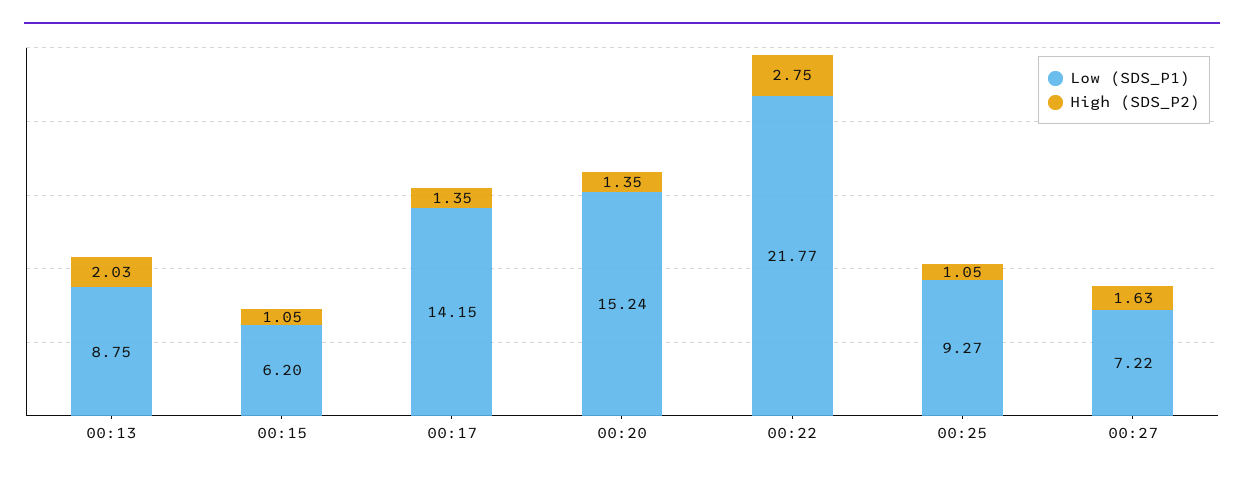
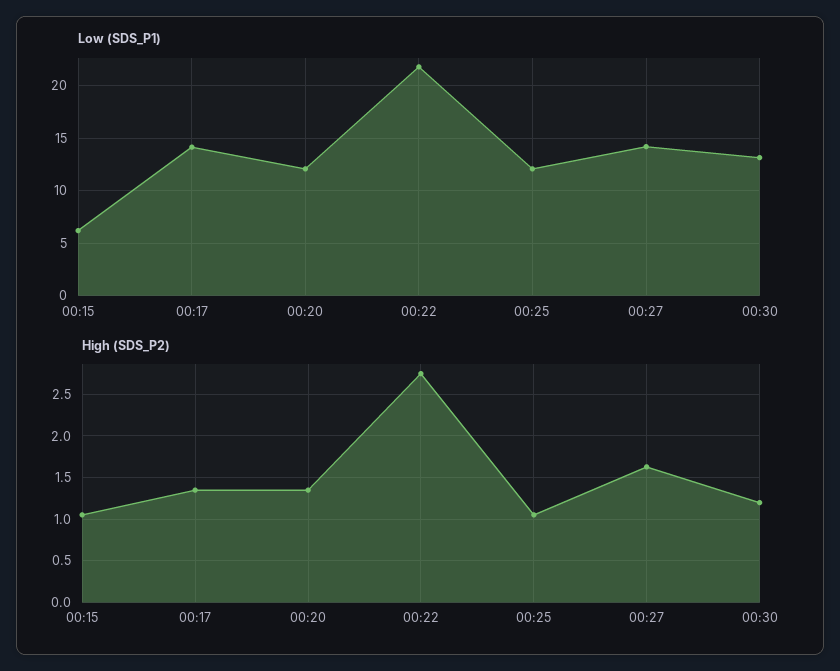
Low (SDS_P1), 00:13: 8.75 -> none
High (SDS_P2), 00:13: 2.03 -> none
Low (SDS_P1), 00:20: 15.24 -> 12
Low (SDS_P1), 00:25: 9.27 -> 12
Low (SDS_P1), 00:27: 7.22 -> 14
Low (SDS_P1), 00:30: none -> 13
High (SDS_P2), 00:30: none -> 1.2

